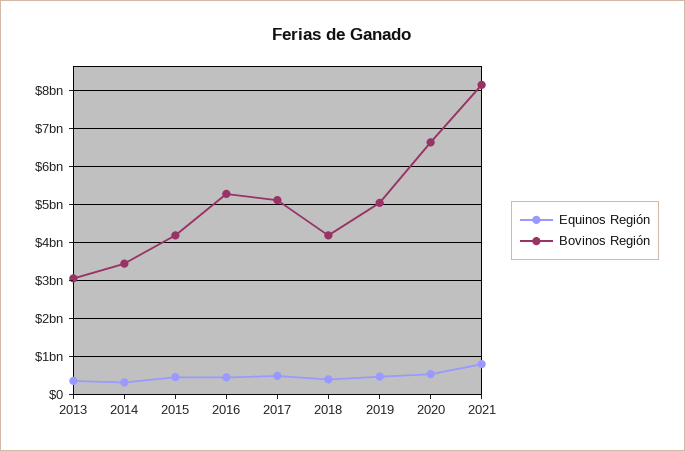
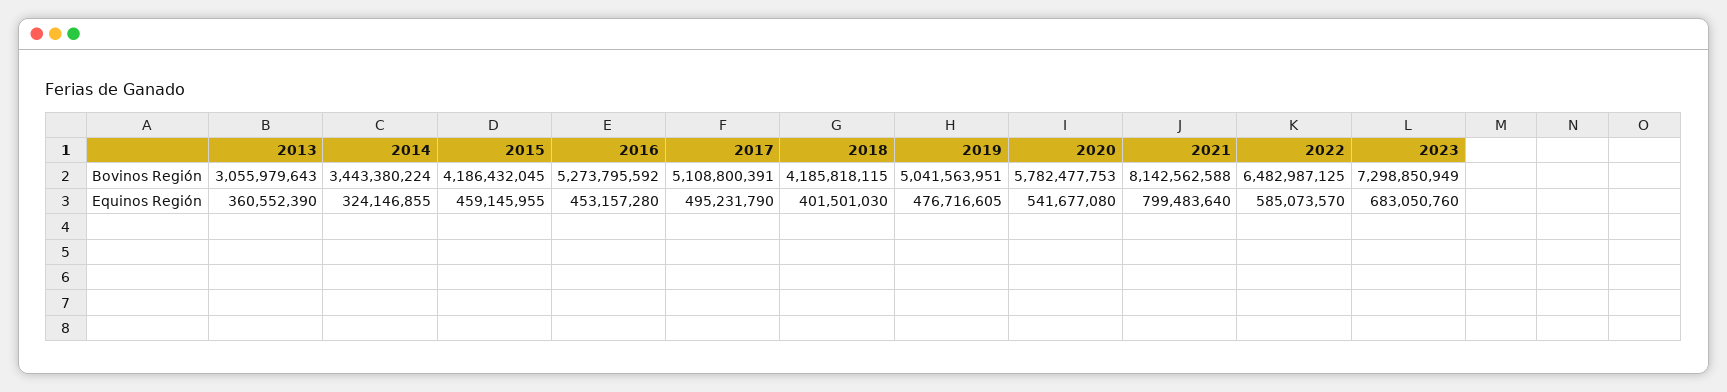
Bovinos Región, 2020: 6600000000 -> 5782477753
Bovinos Región, 2022: none -> 6482987125
Bovinos Región, 2023: none -> 7298850949
Equinos Región, 2022: none -> 585073570
Equinos Región, 2023: none -> 683050760

